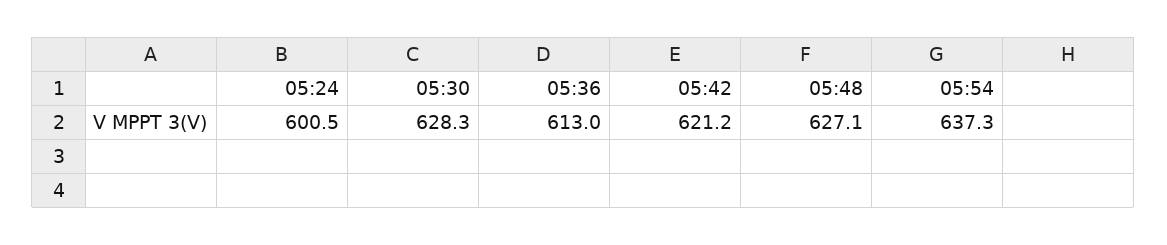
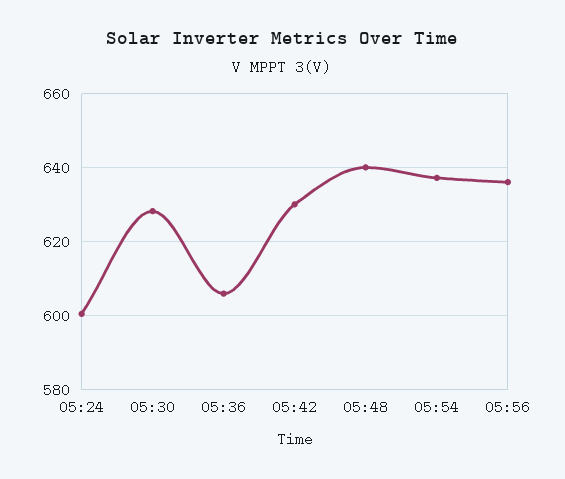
05:36: 613 -> 606
05:42: 621.2 -> 630
05:48: 627.1 -> 640
05:56: none -> 636

